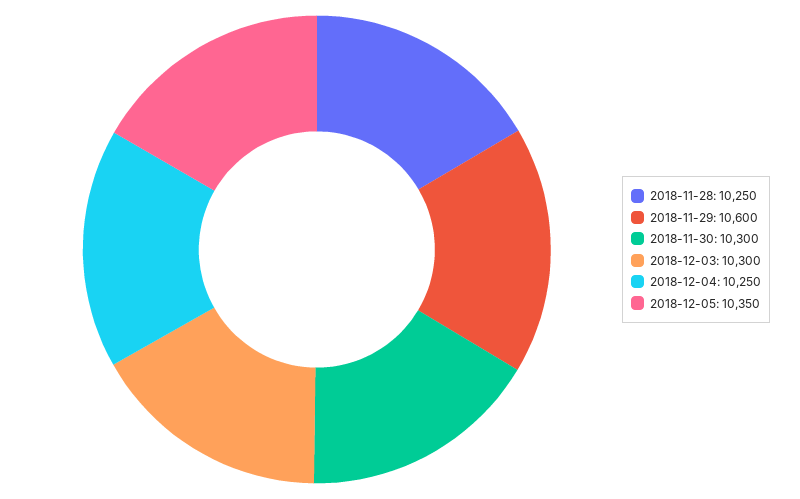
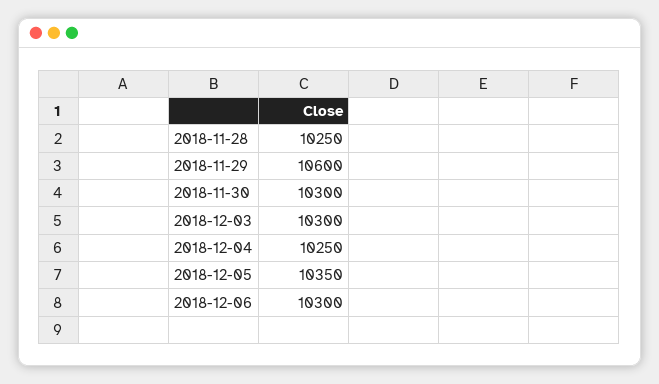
2018-12-06: none -> 10300

